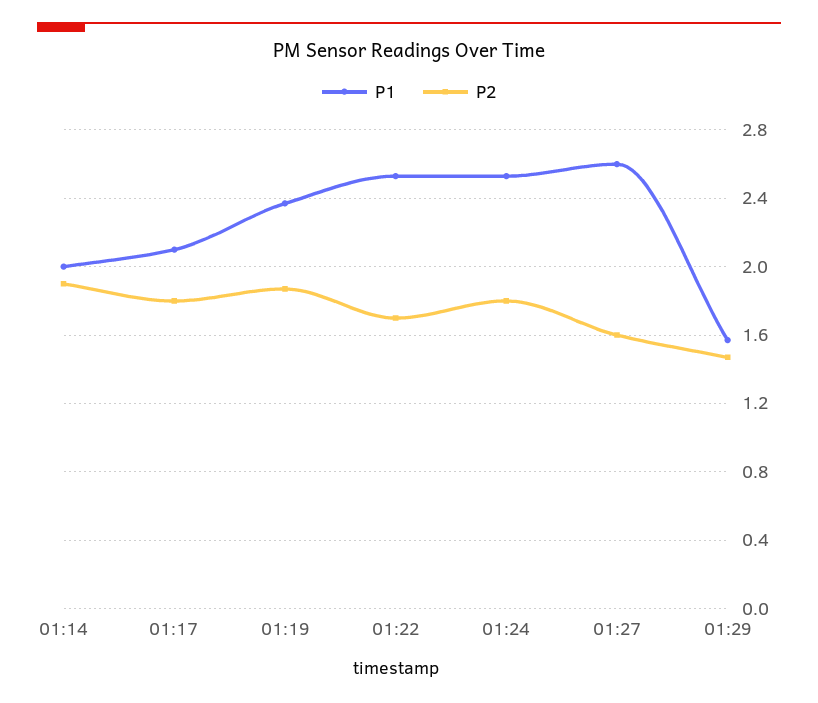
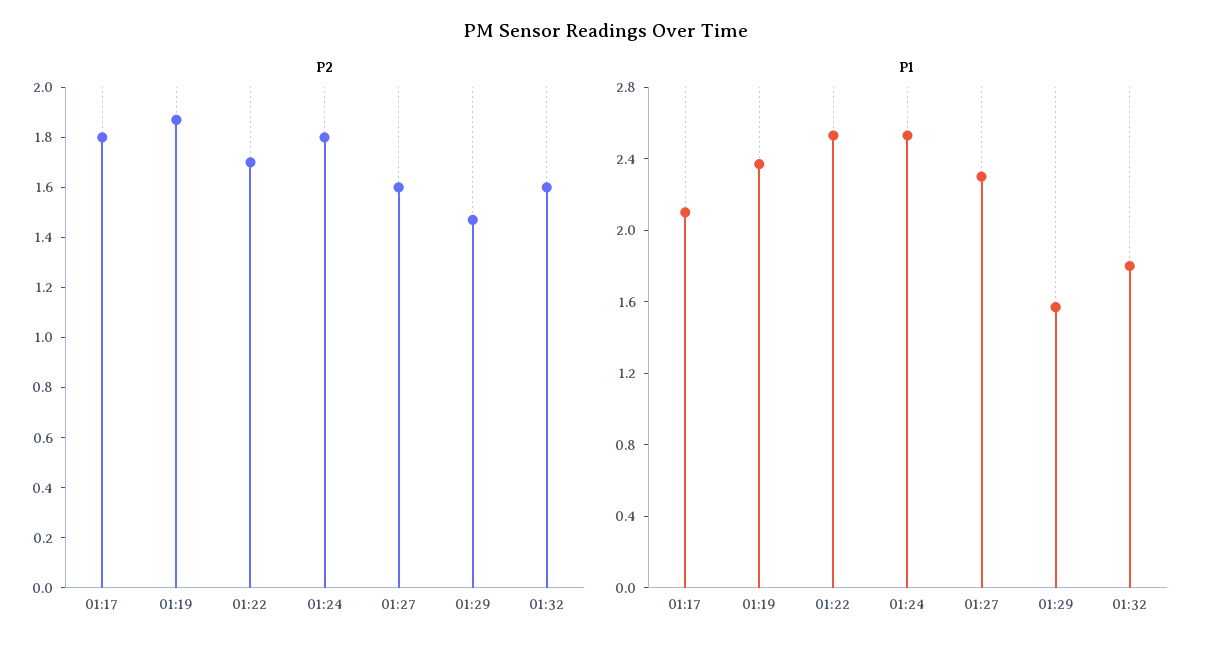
P1, 01:14: 2 -> none
P2, 01:14: 1.9 -> none
P1, 01:27: 2.6 -> 2.3
P2, 01:32: none -> 1.6
P1, 01:32: none -> 1.8

